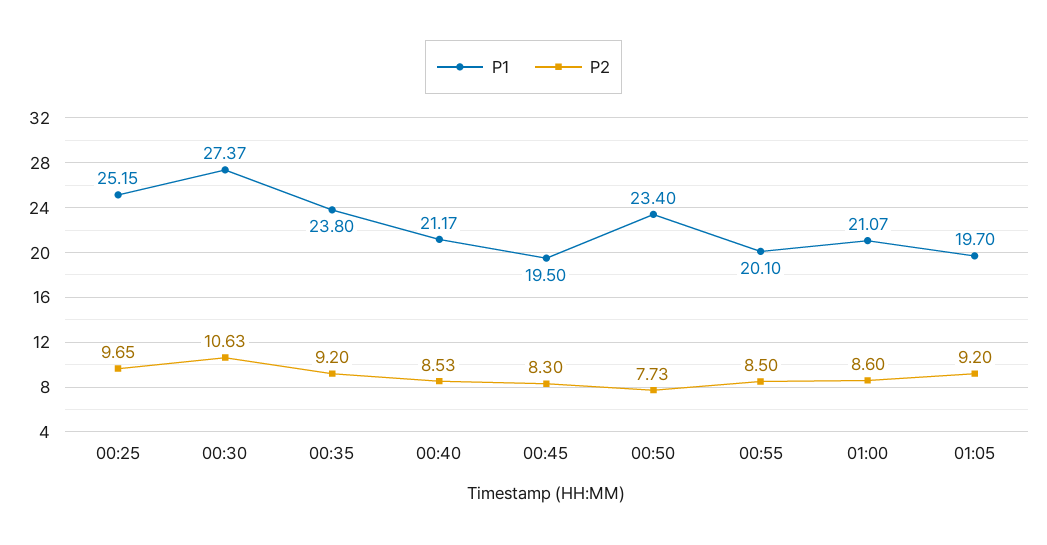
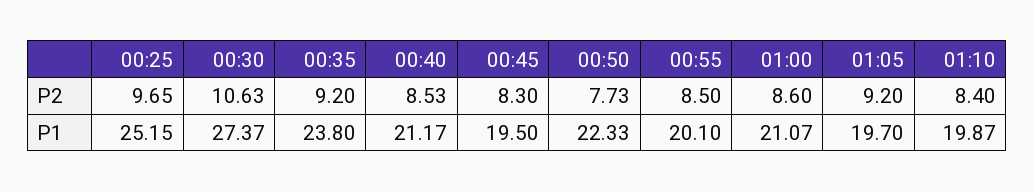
P1, 00:50: 23.4 -> 22.33
P2, 01:10: none -> 8.4
P1, 01:10: none -> 19.87

